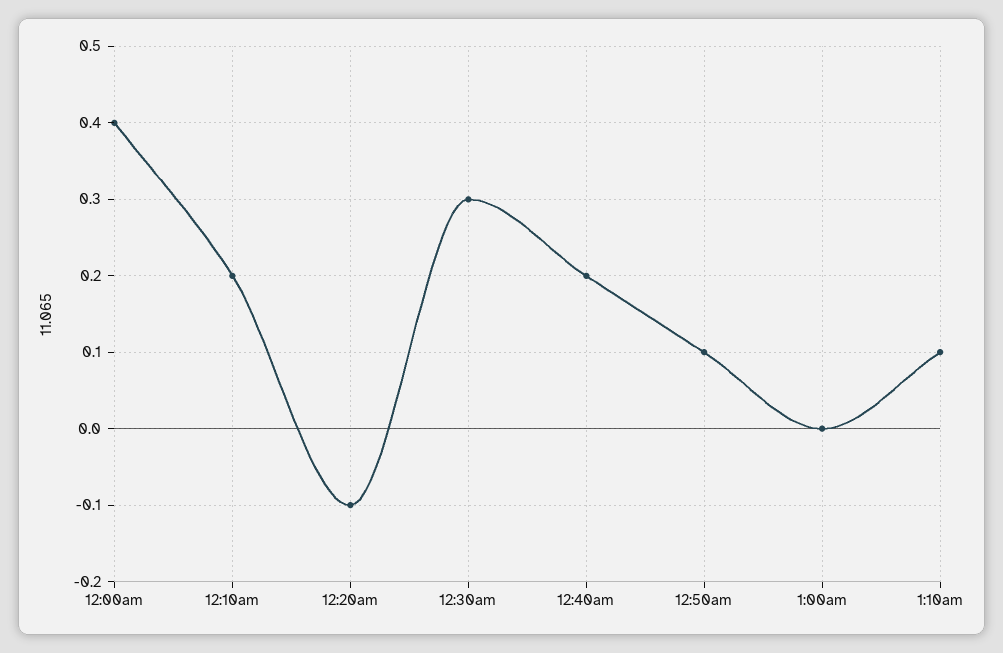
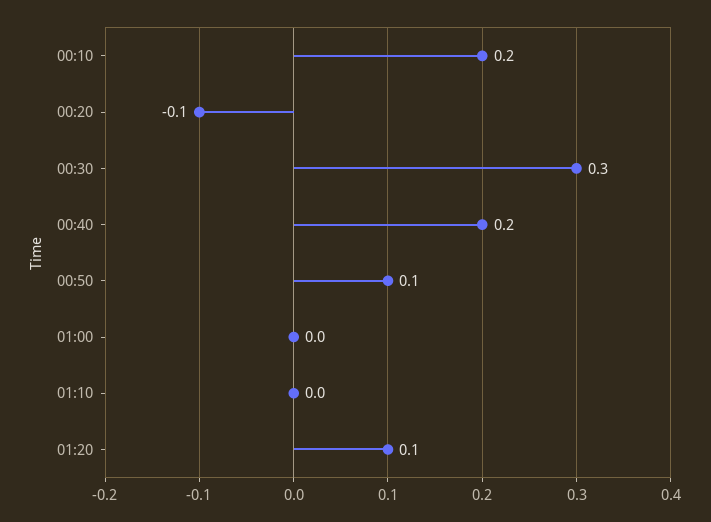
12:00am: 0.4 -> none
1:10am: 0.1 -> 0
01:20: none -> 0.1

